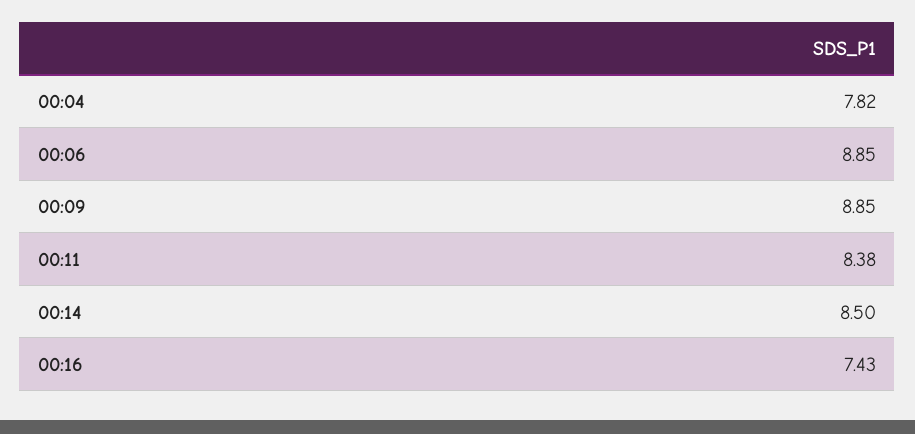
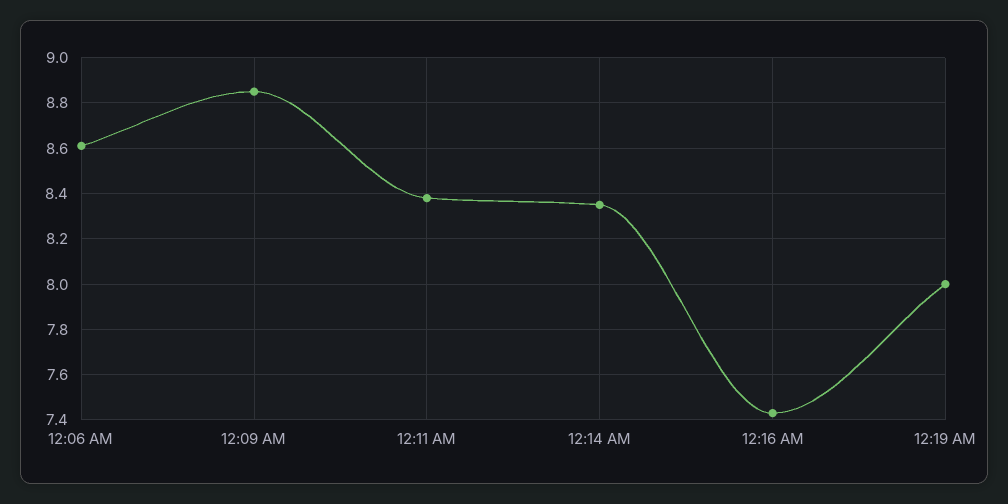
00:04: 7.82 -> none
00:06: 8.85 -> 8.6
00:14: 8.5 -> 8.35
12:19 AM: none -> 8

